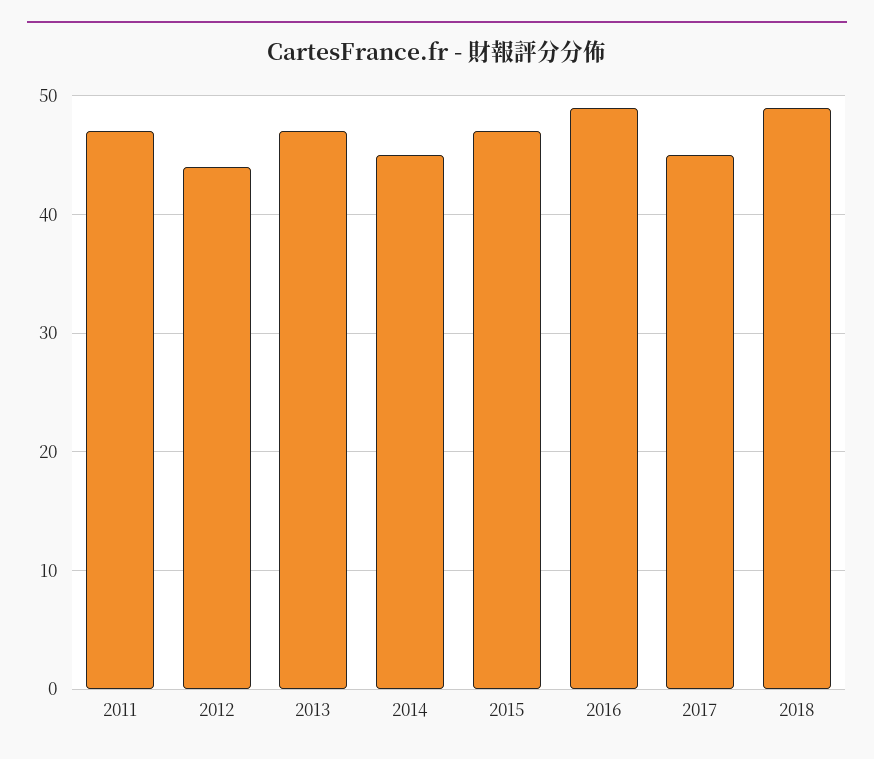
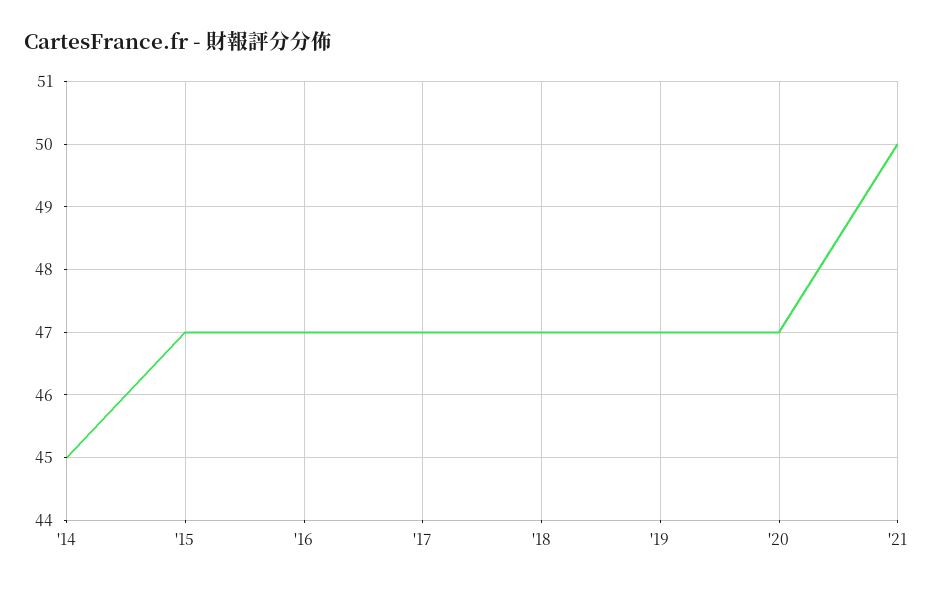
2011: 47 -> none
2012: 44 -> none
2013: 47 -> none
2016: 49 -> 47
2017: 45 -> 47
2018: 49 -> 47
'19: none -> 47
'20: none -> 47
'21: none -> 50

